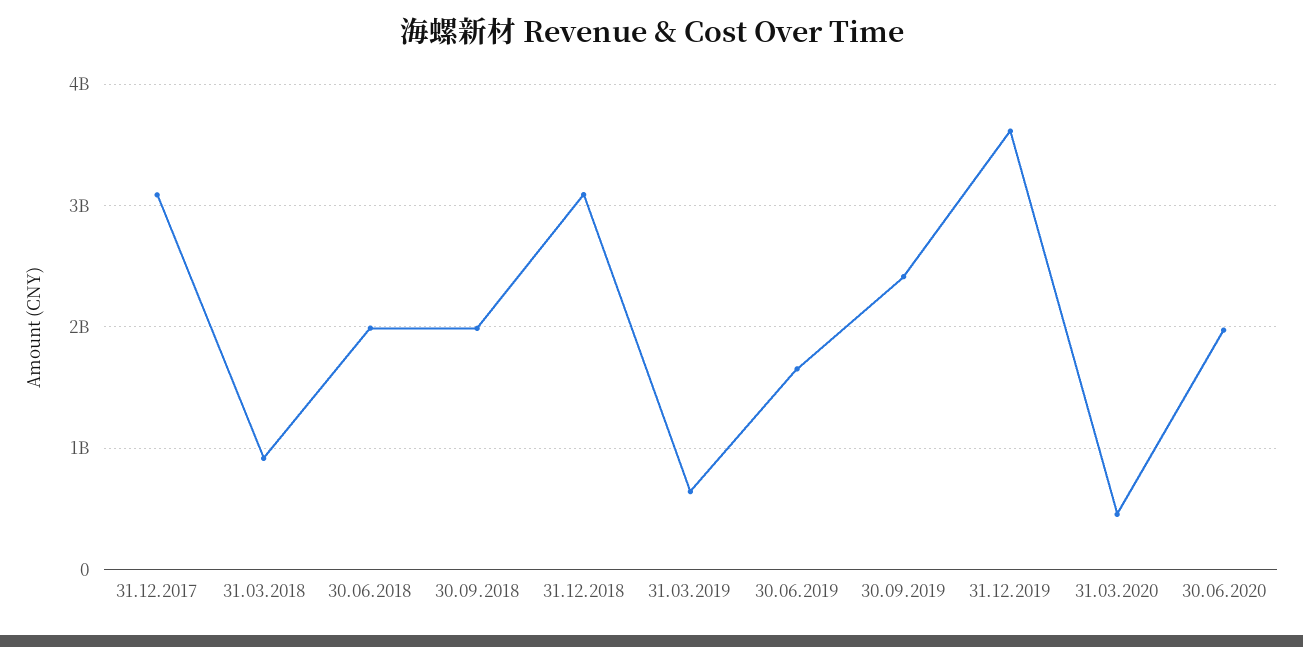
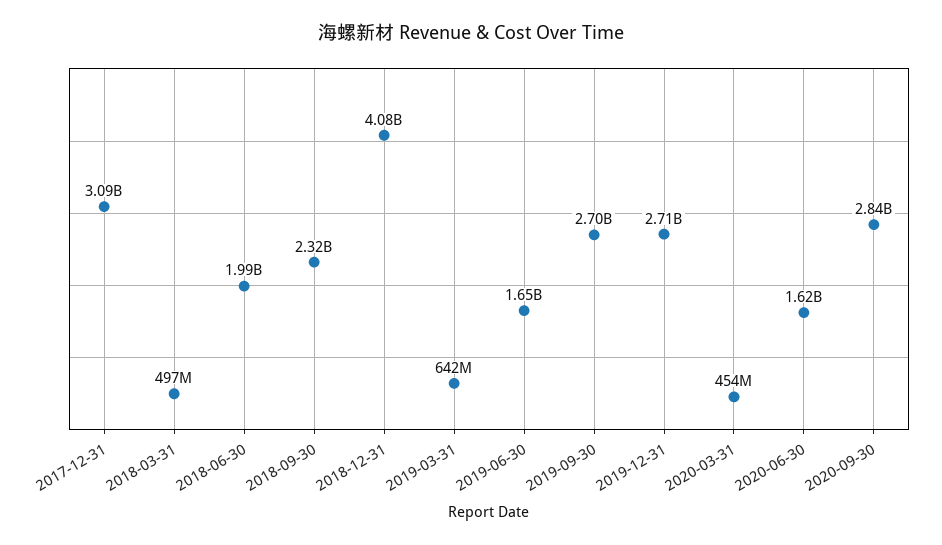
31.03.2018: 900000000 -> 497000000
30.09.2018: 2000000000 -> 2320000000
31.12.2018: 3100000000 -> 4080000000
30.09.2019: 2400000000 -> 2700000000
31.12.2019: 3600000000 -> 2710000000
30.06.2020: 2000000000 -> 1620000000
2020-09-30: none -> 2840000000

